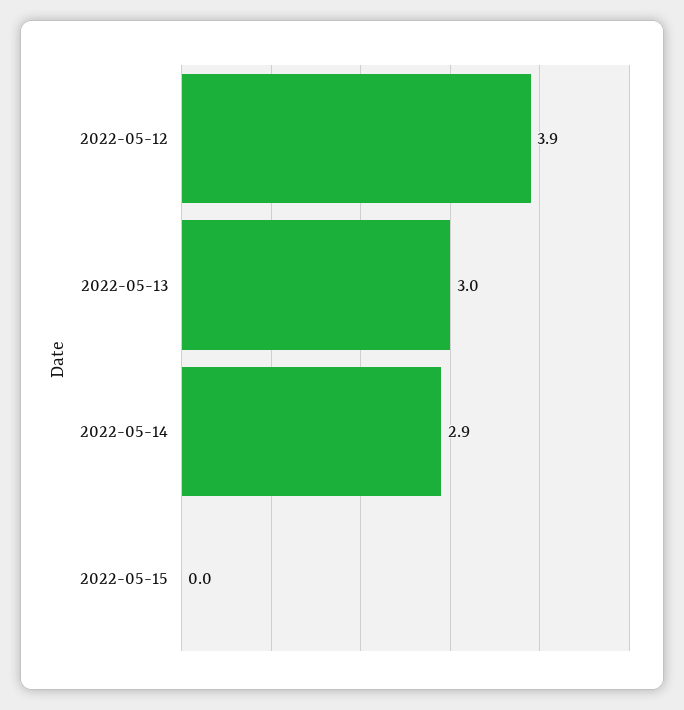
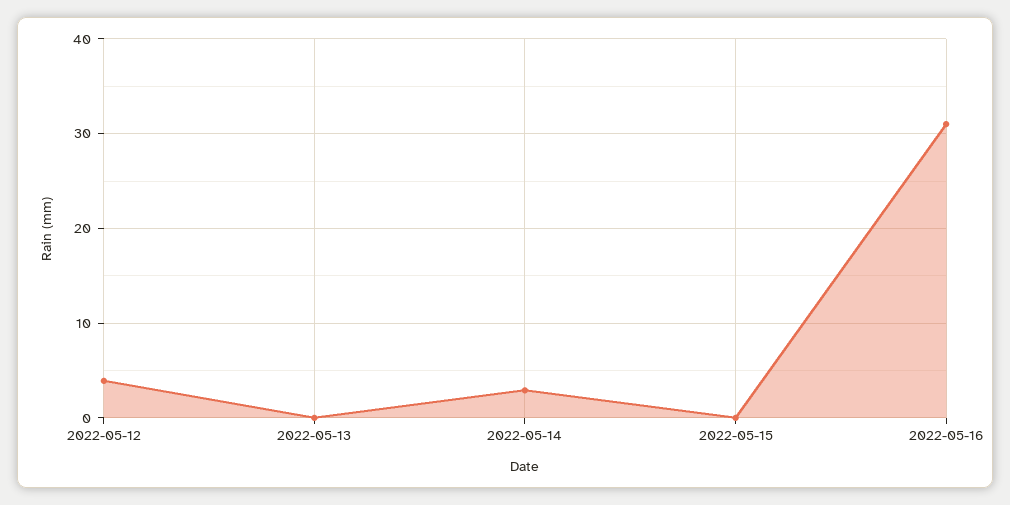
2022-05-13: 3 -> 0
2022-05-16: none -> 31

